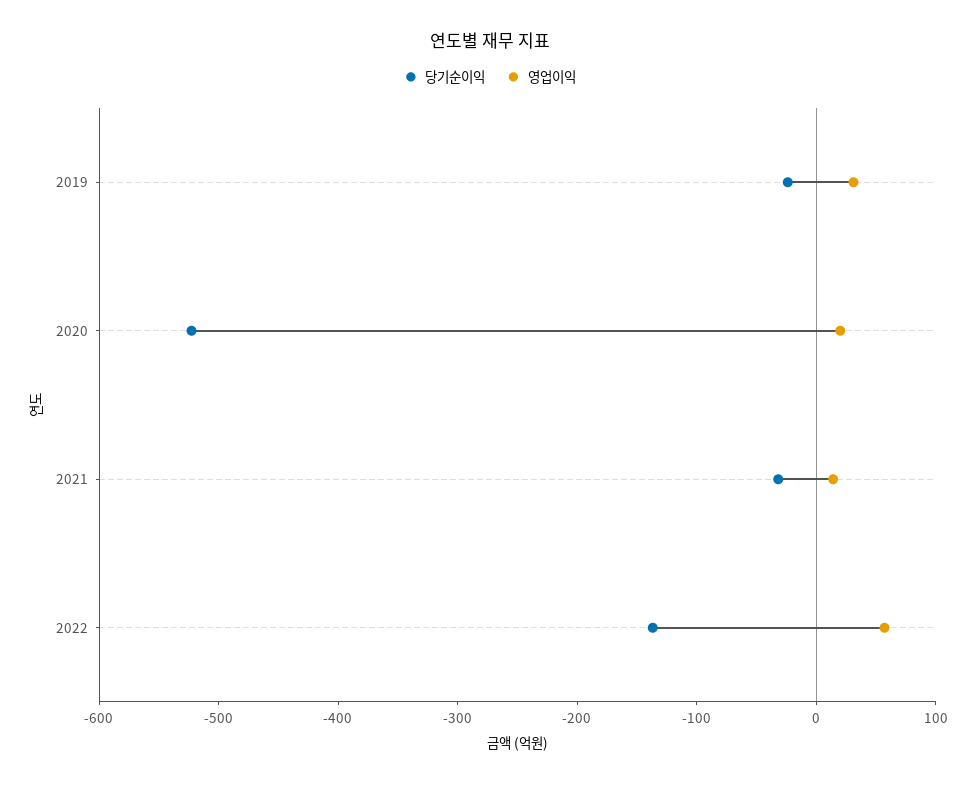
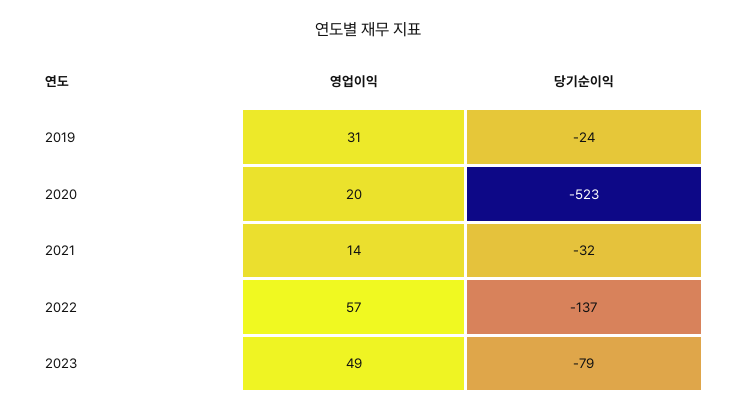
영업이익, 2023: none -> 49
당기순이익, 2023: none -> -79

